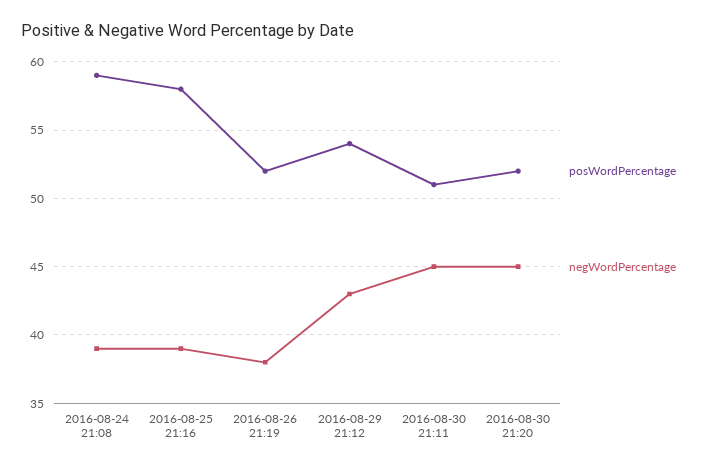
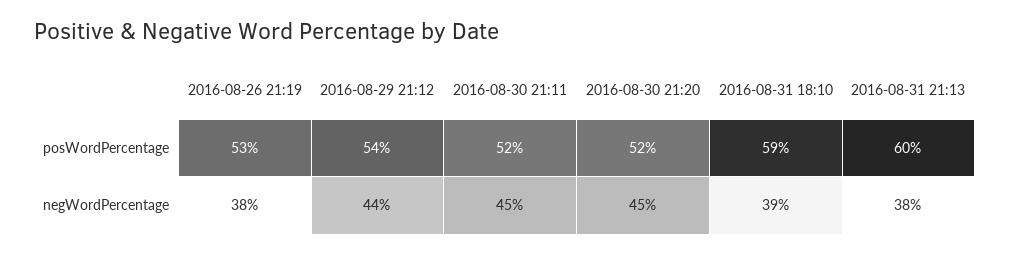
posWordPercentage, 2016-08-24 21:08: 59 -> none
negWordPercentage, 2016-08-24 21:08: 39 -> none
posWordPercentage, 2016-08-25 21:16: 58 -> none
negWordPercentage, 2016-08-25 21:16: 39 -> none
posWordPercentage, 2016-08-26 21:19: 52 -> 53
negWordPercentage, 2016-08-29 21:12: 43 -> 44
posWordPercentage, 2016-08-30 21:11: 51 -> 52
posWordPercentage, 2016-08-31 18:10: none -> 59
posWordPercentage, 2016-08-31 21:13: none -> 60
negWordPercentage, 2016-08-31 18:10: none -> 39
negWordPercentage, 2016-08-31 21:13: none -> 38

